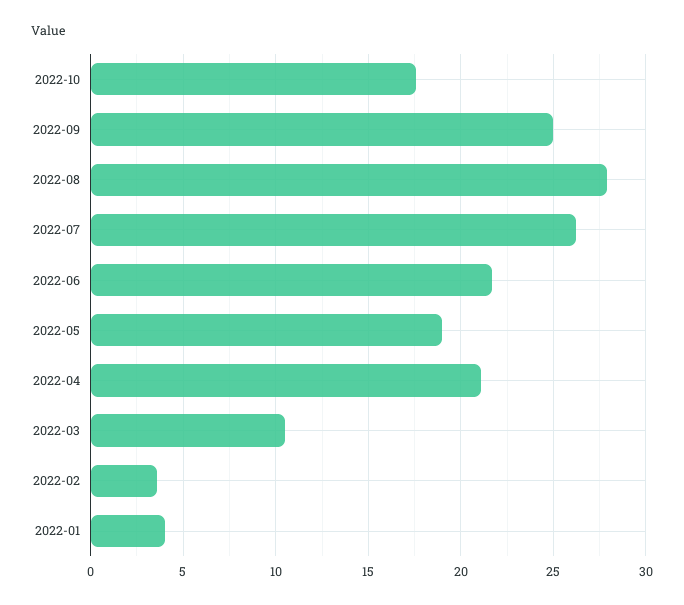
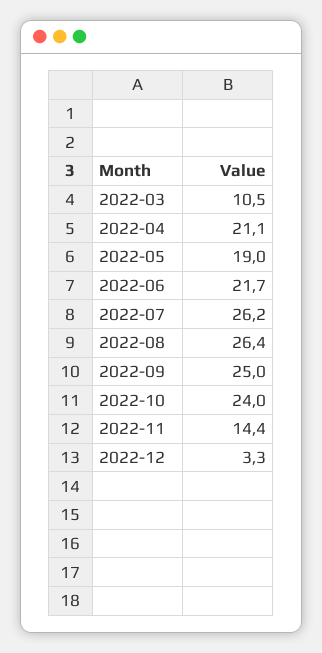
2022-10: 17.5 -> 24
2022-08: 28 -> 26.4
2022-02: 3.5 -> none
2022-01: 4 -> none
2022-11: none -> 14.4
2022-12: none -> 3.3

